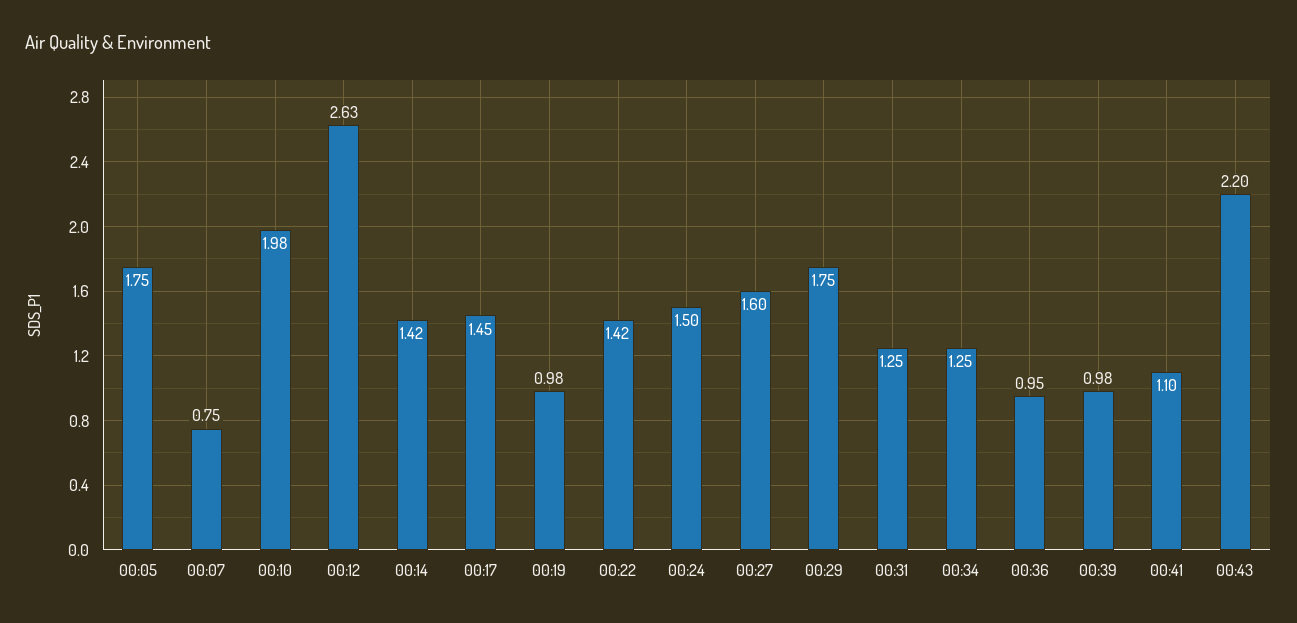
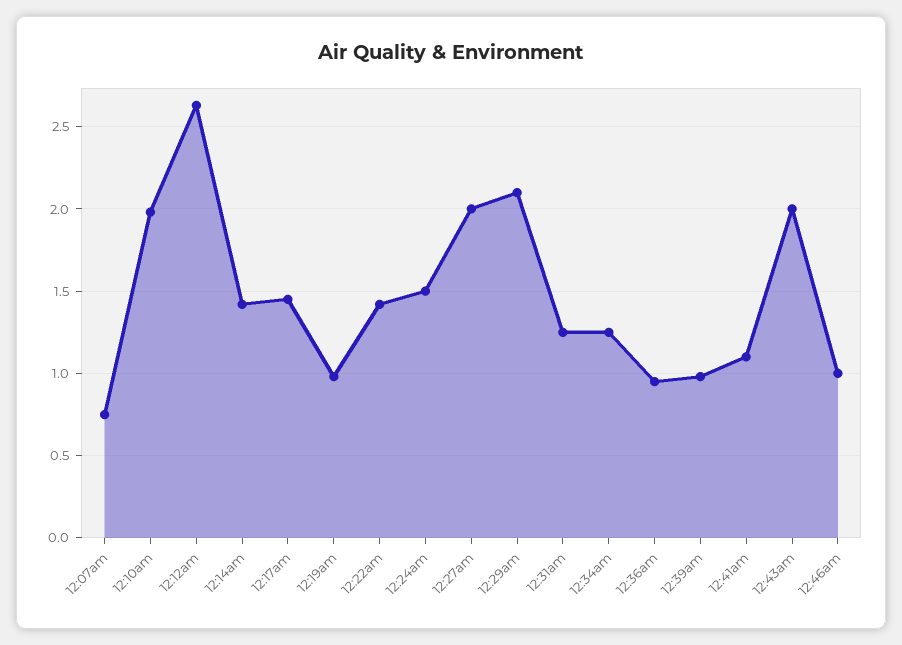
00:05: 1.75 -> none
00:27: 1.6 -> 2
00:29: 1.75 -> 2.1
00:43: 2.2 -> 2
12:46am: none -> 1

